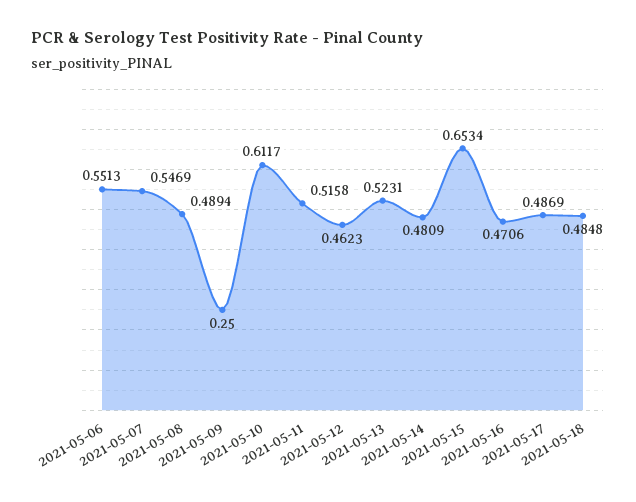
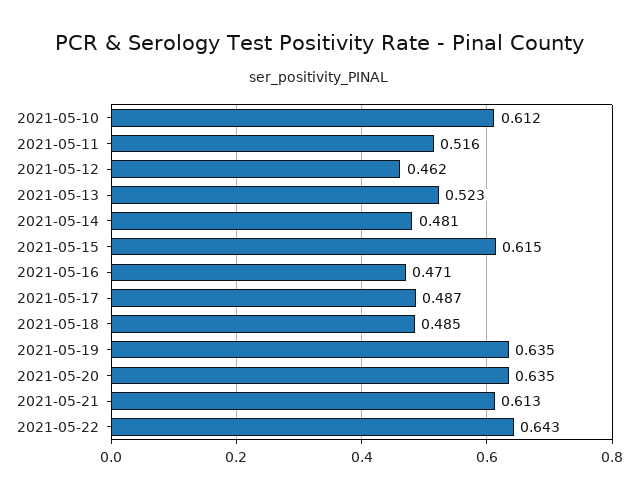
2021-05-06: 0.5513 -> none
2021-05-07: 0.5469 -> none
2021-05-08: 0.4894 -> none
2021-05-09: 0.25 -> none
2021-05-15: 0.6534 -> 0.615
2021-05-19: none -> 0.635
2021-05-20: none -> 0.635
2021-05-21: none -> 0.613
2021-05-22: none -> 0.643

